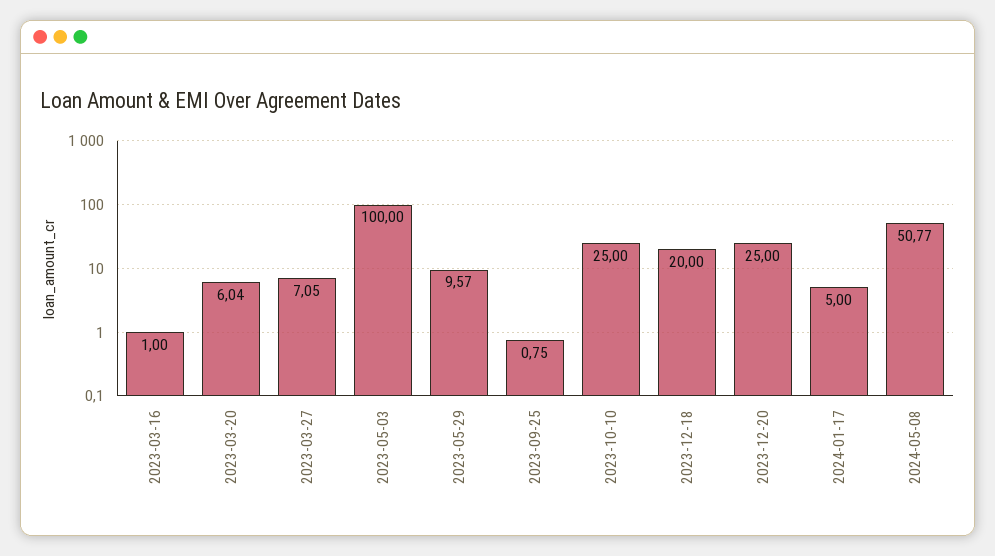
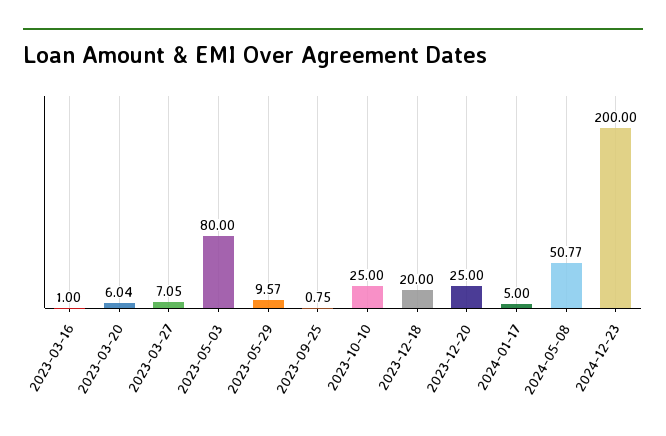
2023-05-03: 100 -> 80
2024-12-23: none -> 200

